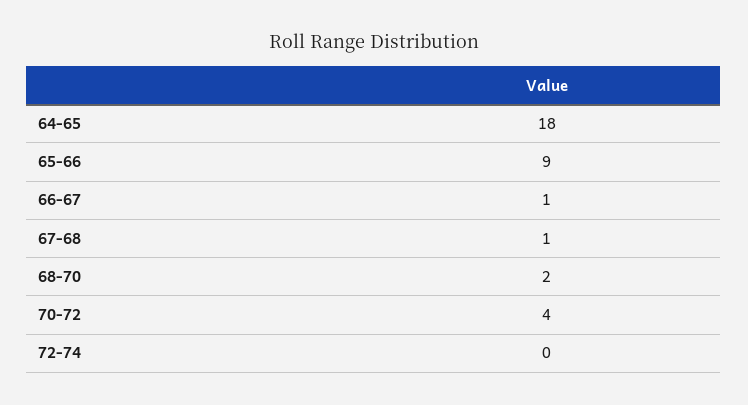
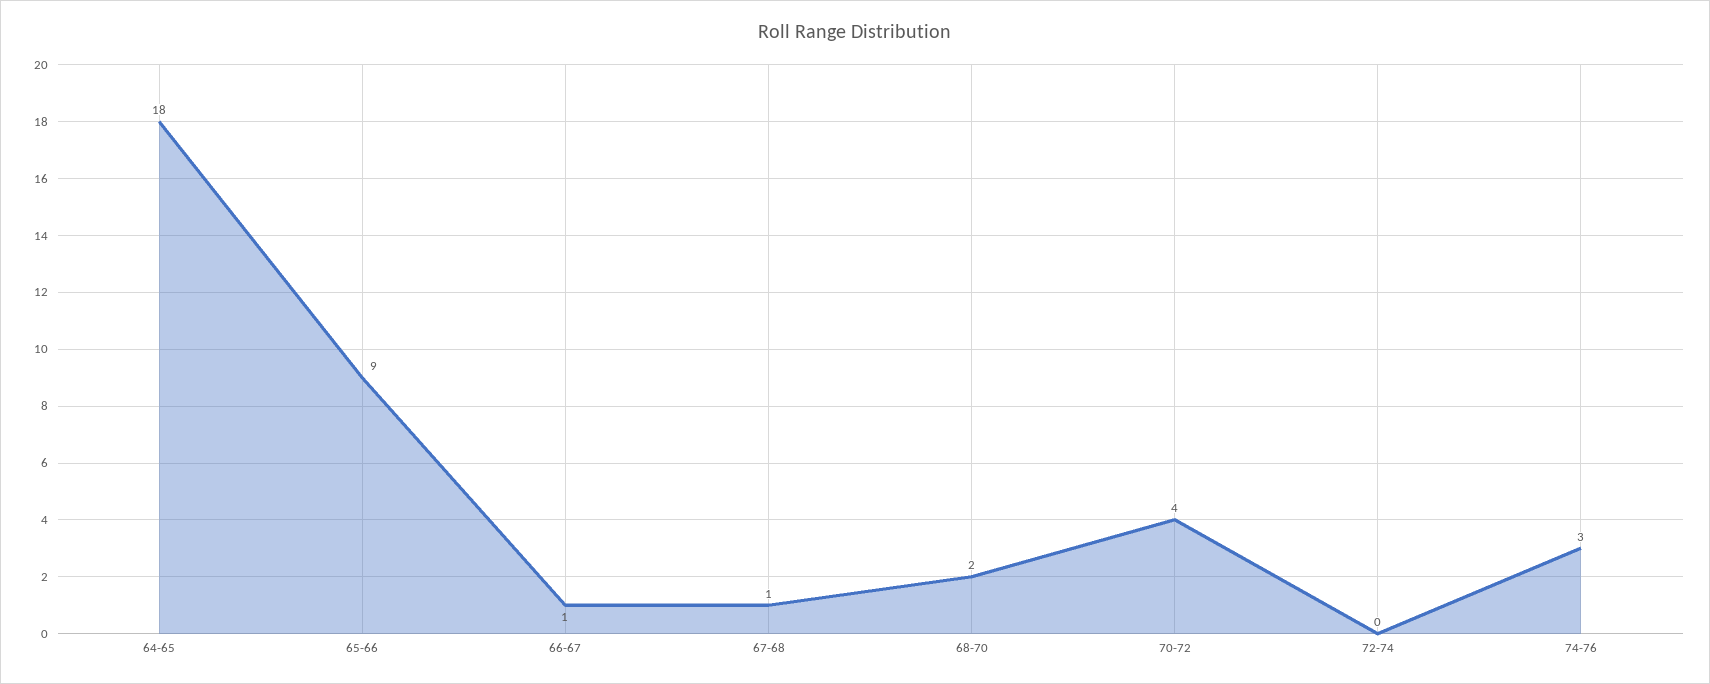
74-76: none -> 3

